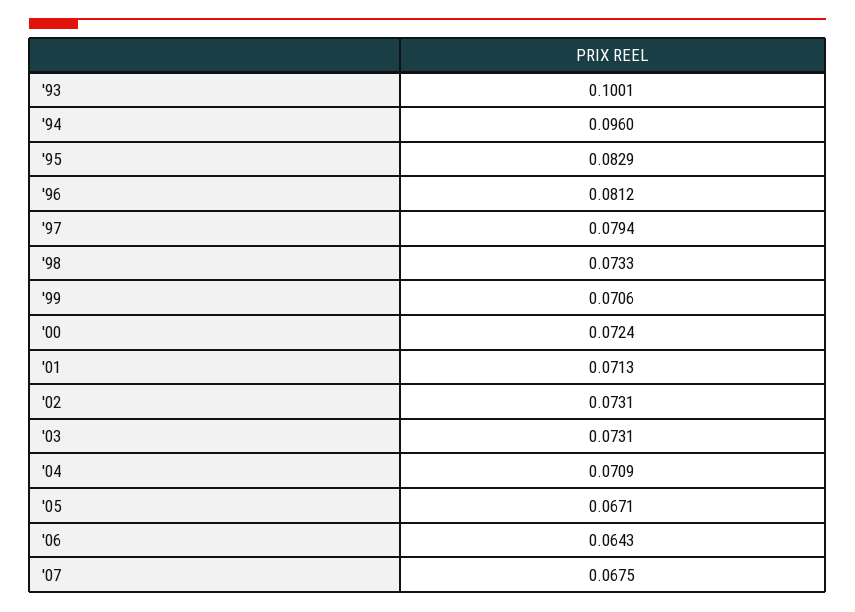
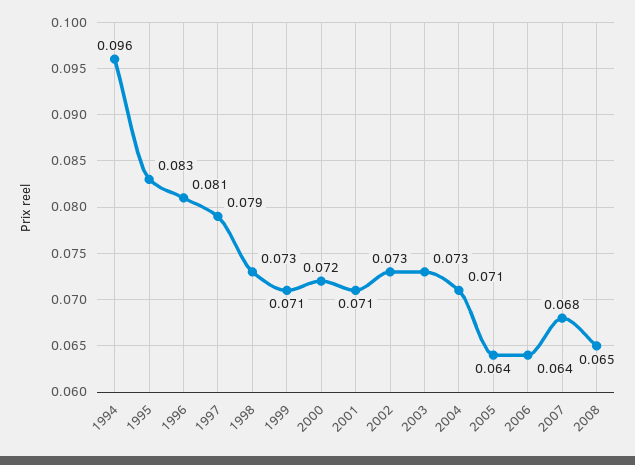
'93: 0.1001 -> none
'05: 0.0671 -> 0.064
2008: none -> 0.065

